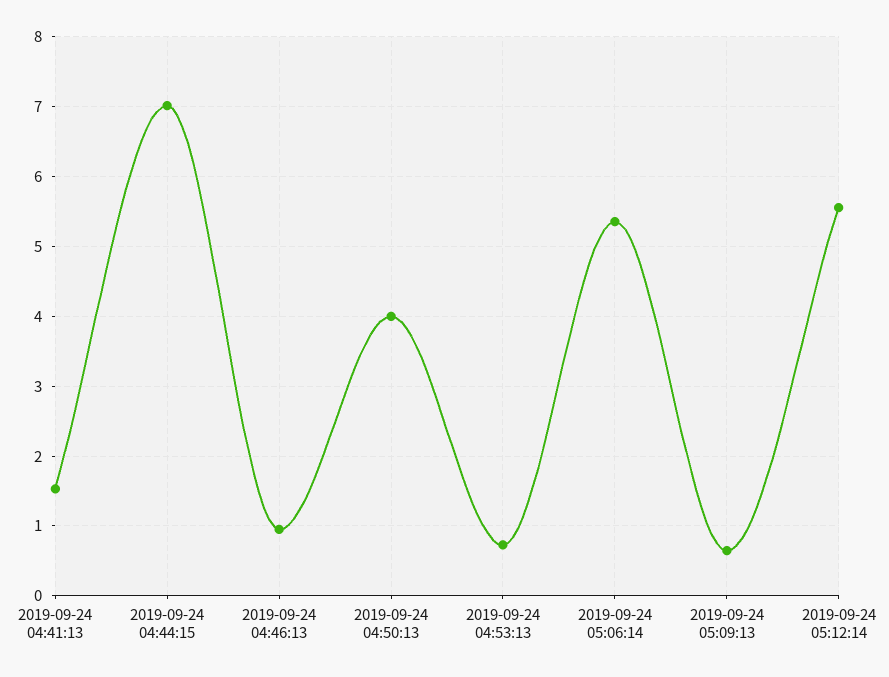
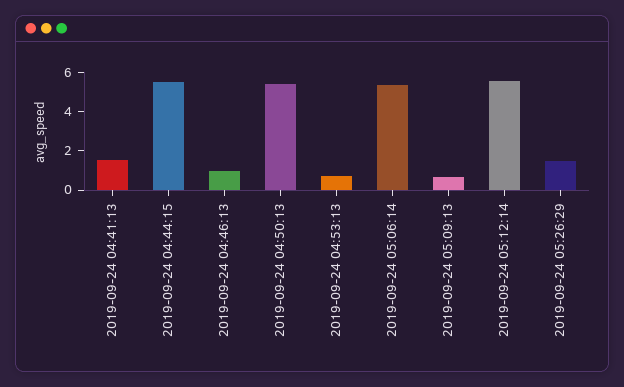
2019-09-24 04:44:15: 7 -> 5.5
2019-09-24 04:50:13: 4 -> 5.5
2019-09-24 05:26:29: none -> 1.5

